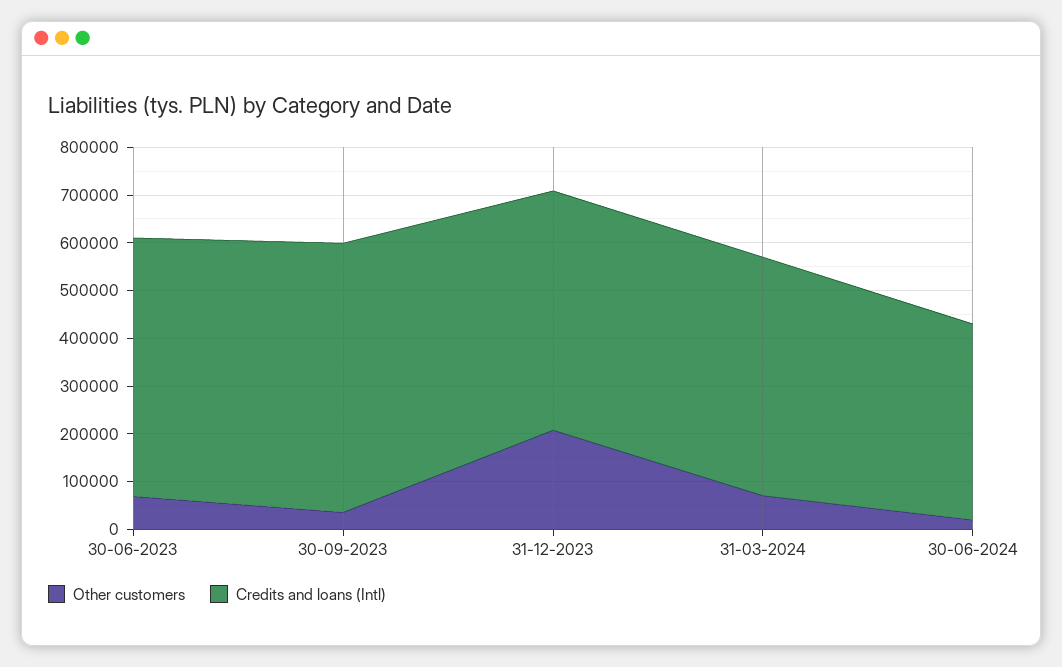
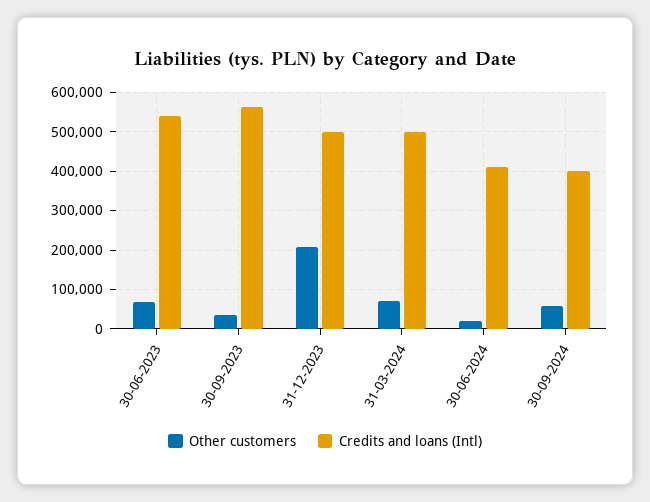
Other customers, 30-09-2024: none -> 60000
Credits and loans (Intl), 30-09-2024: none -> 400000

